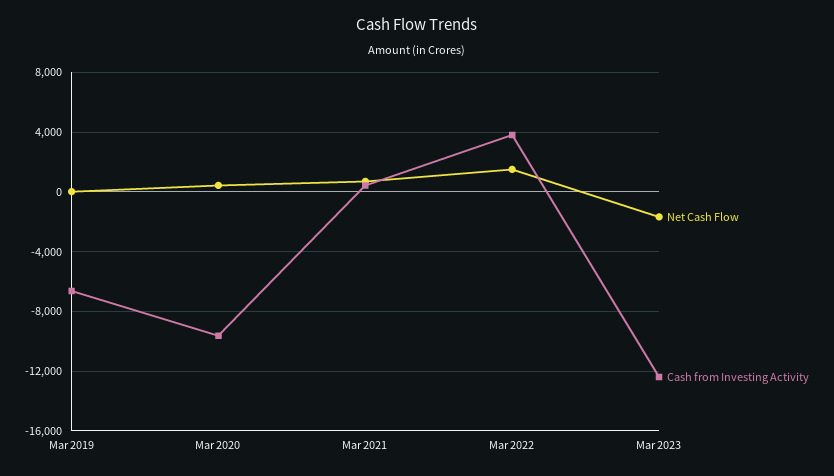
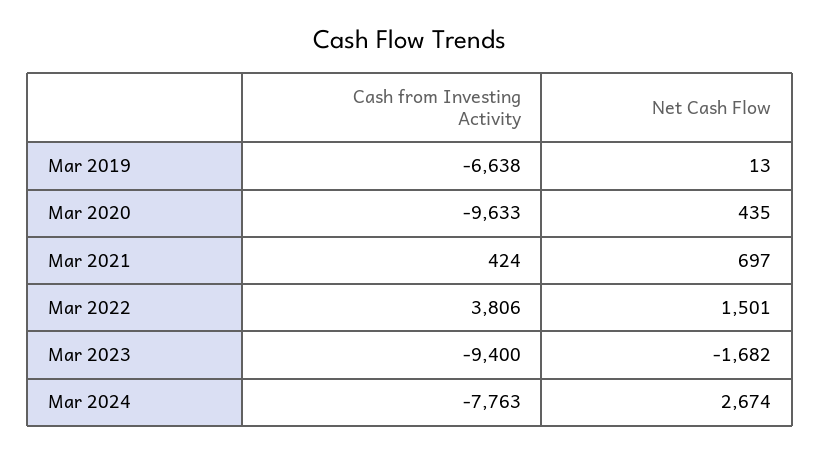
Cash from Investing Activity, Mar 2023: -12500 -> -9400
Cash from Investing Activity, Mar 2024: none -> -7763
Net Cash Flow, Mar 2024: none -> 2674

